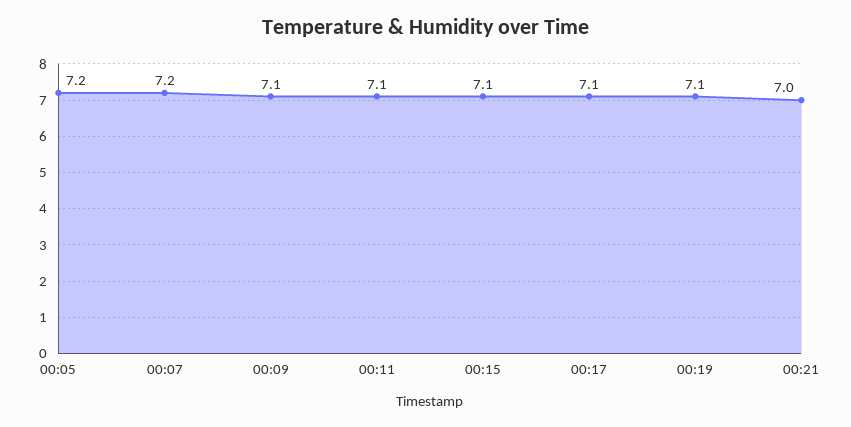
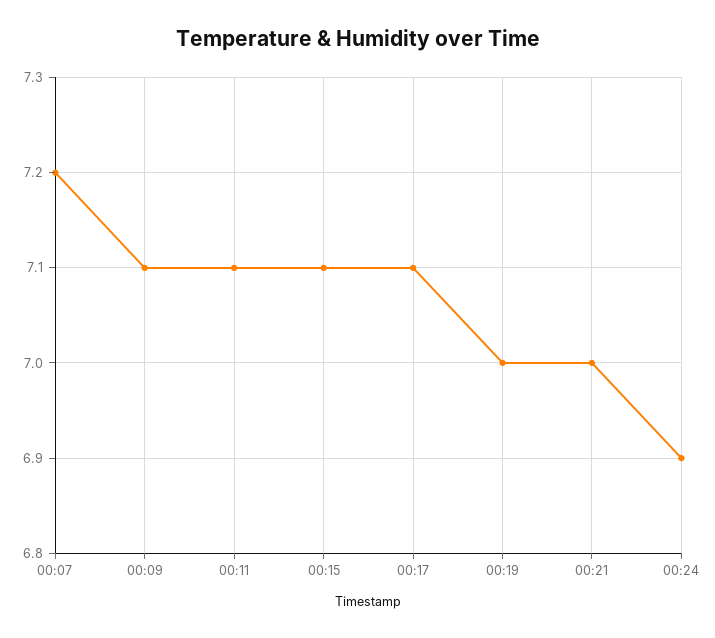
00:05: 7.2 -> none
00:19: 7.1 -> 7
00:24: none -> 6.9

